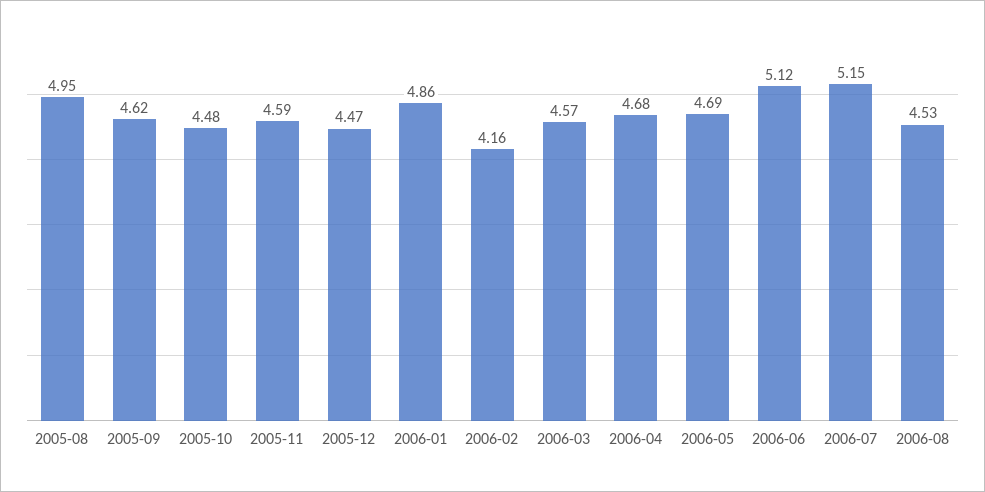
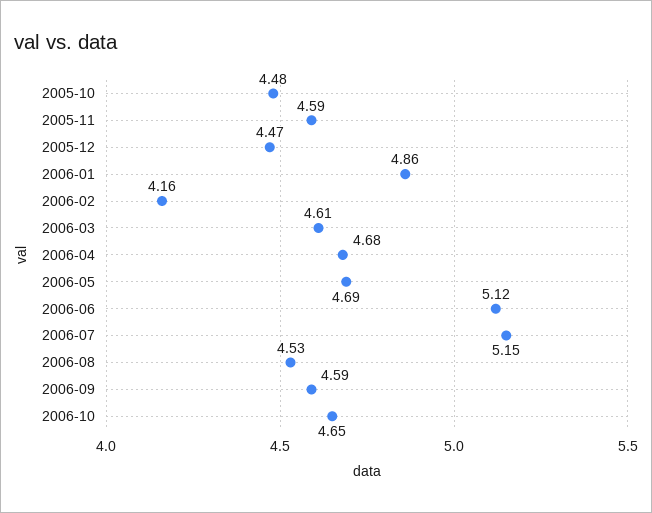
2005-08: 4.95 -> none
2005-09: 4.62 -> none
2006-03: 4.57 -> 4.61
2006-09: none -> 4.59
2006-10: none -> 4.65

